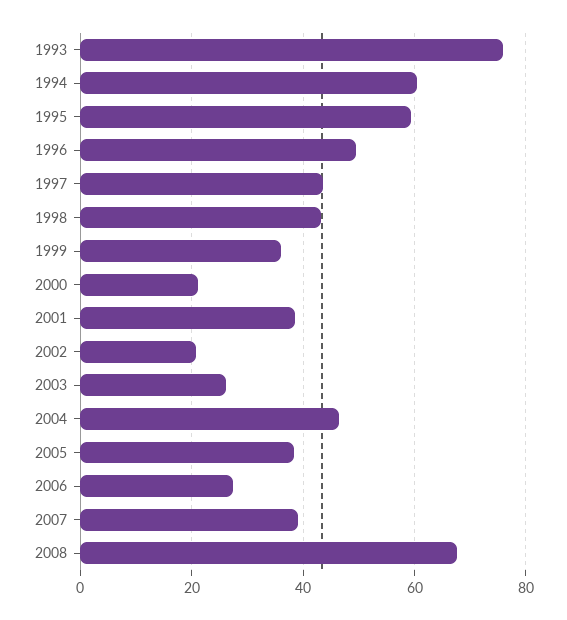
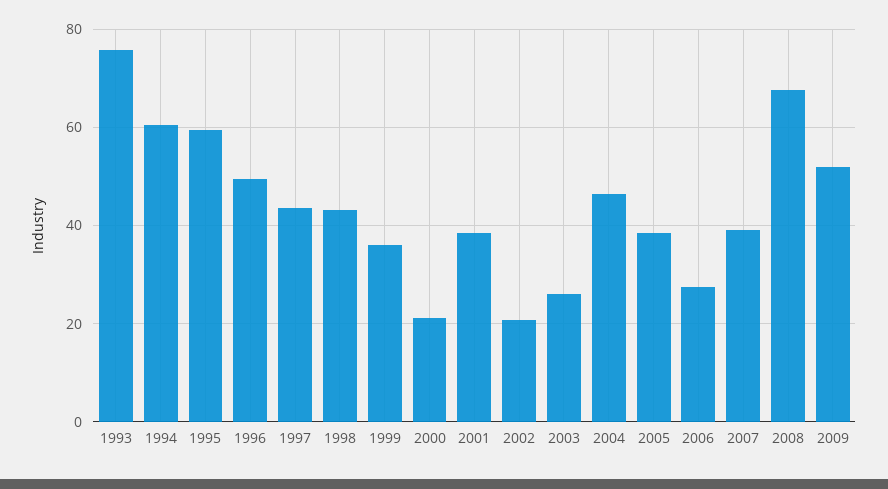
2009: none -> 52

